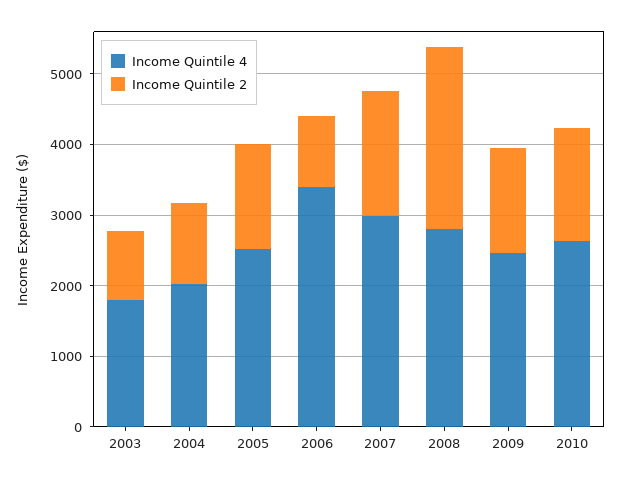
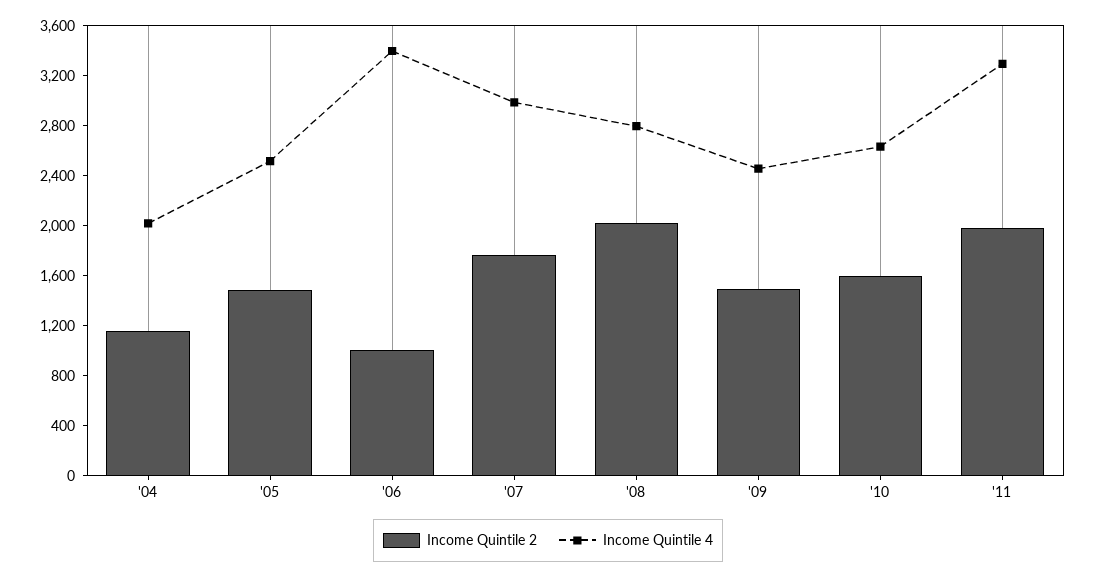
Income Quintile 4, 2003: 1800 -> none
Income Quintile 2, 2003: 1000 -> none
Income Quintile 2, 2008: 2600 -> 2000
Income Quintile 2, '11: none -> 2000
Income Quintile 4, '11: none -> 3300

